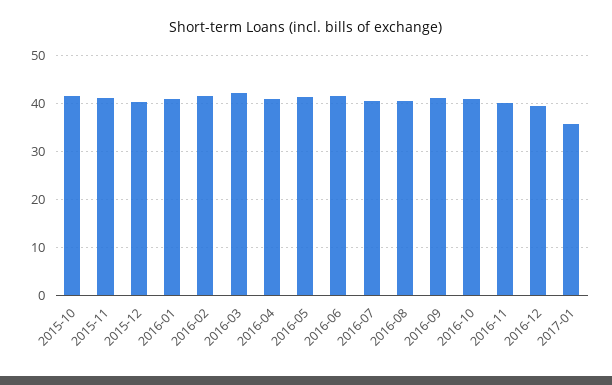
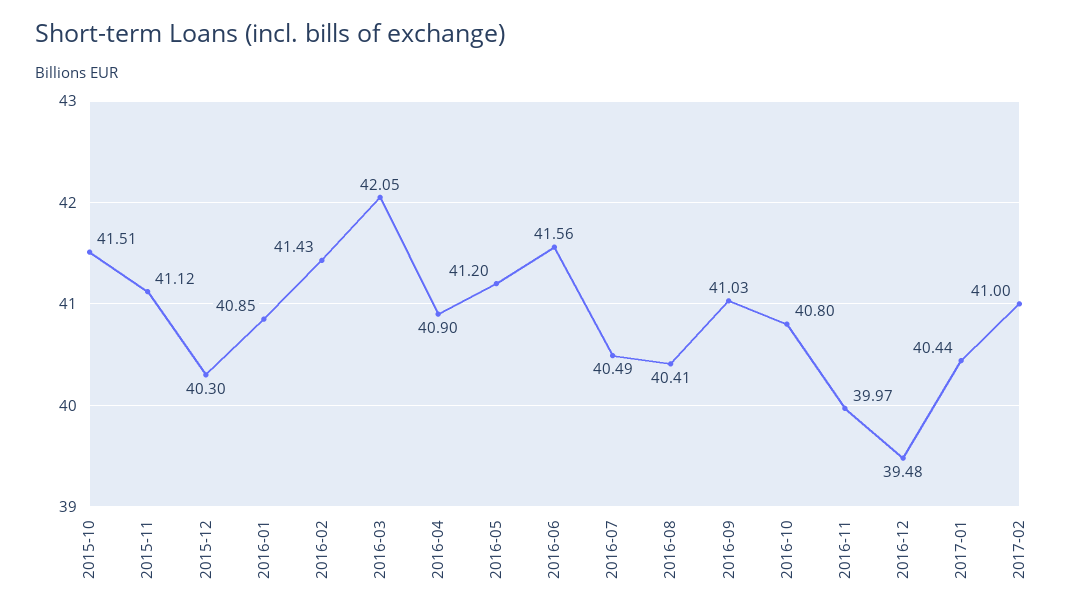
2017-01: 36 -> 40.44
2017-02: none -> 41

